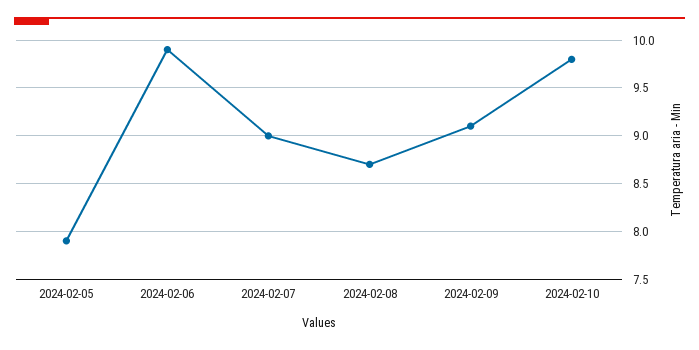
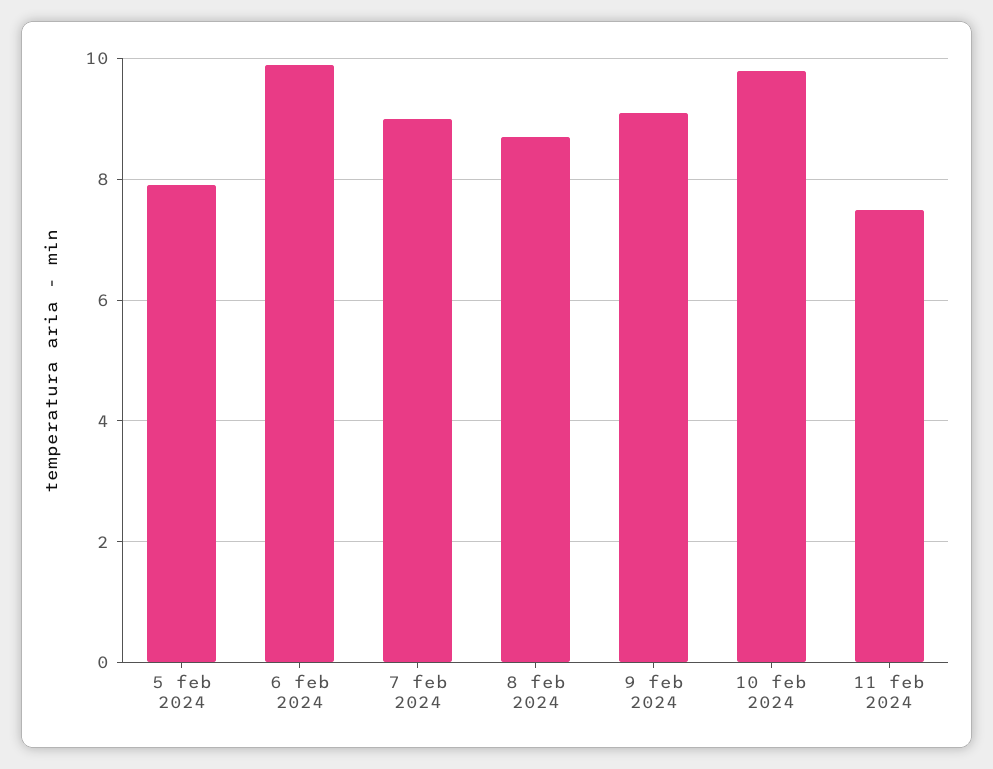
11 feb 2024: none -> 7.5

